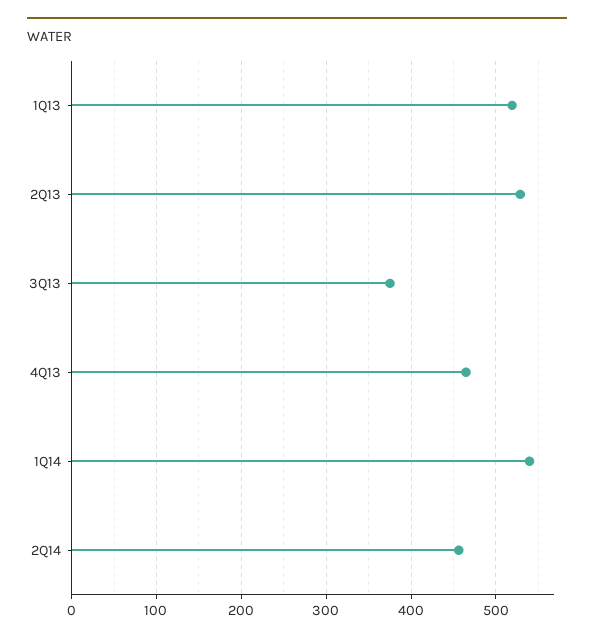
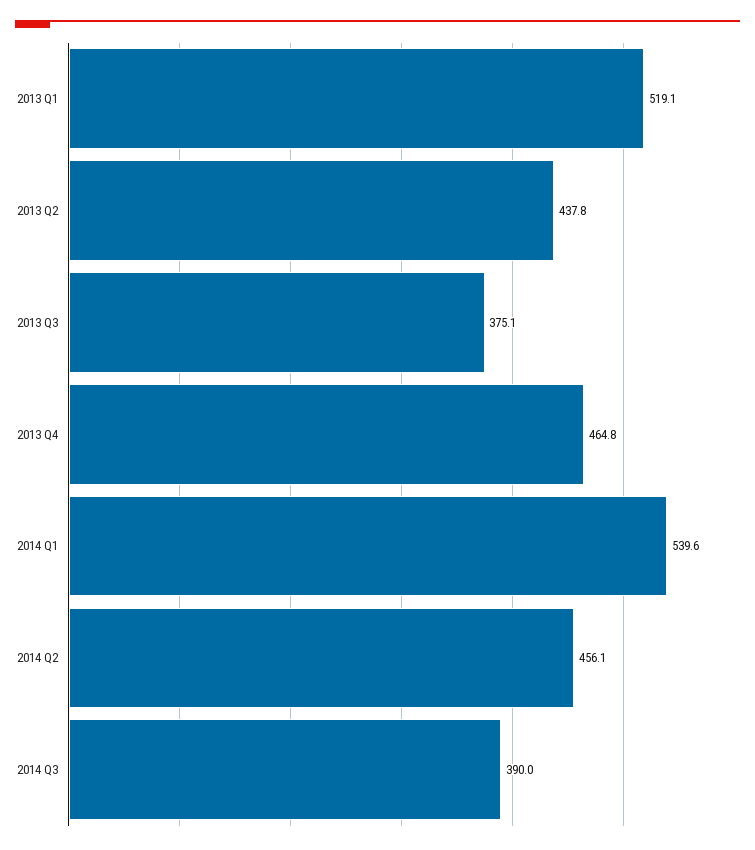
2Q13: 530 -> 437.8
2014 Q3: none -> 390

